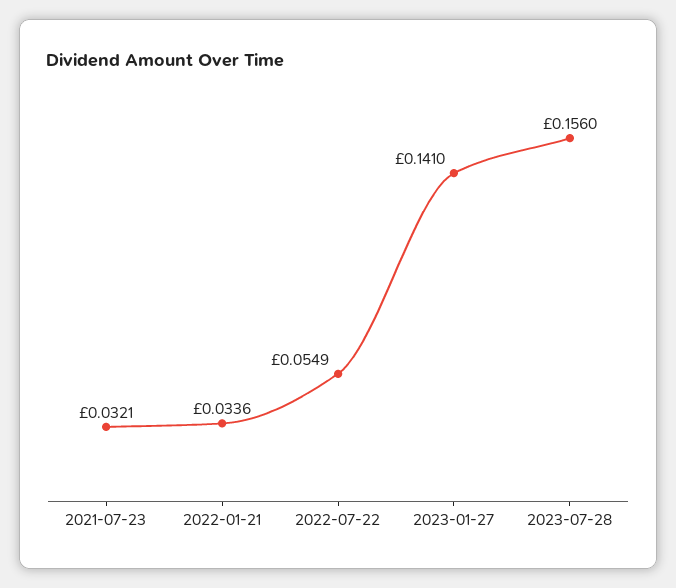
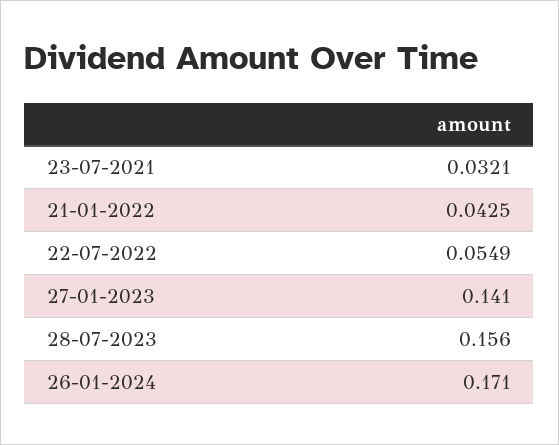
2022-01-21: 0.0336 -> 0.0425
26-01-2024: none -> 0.171

